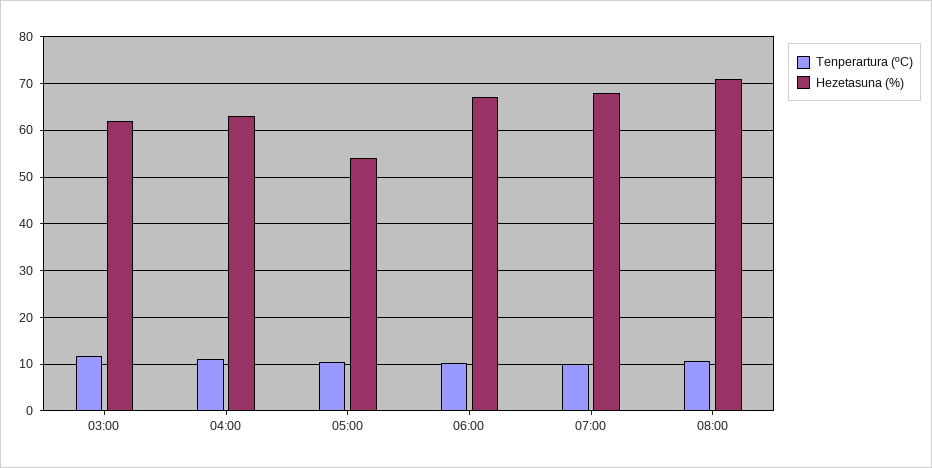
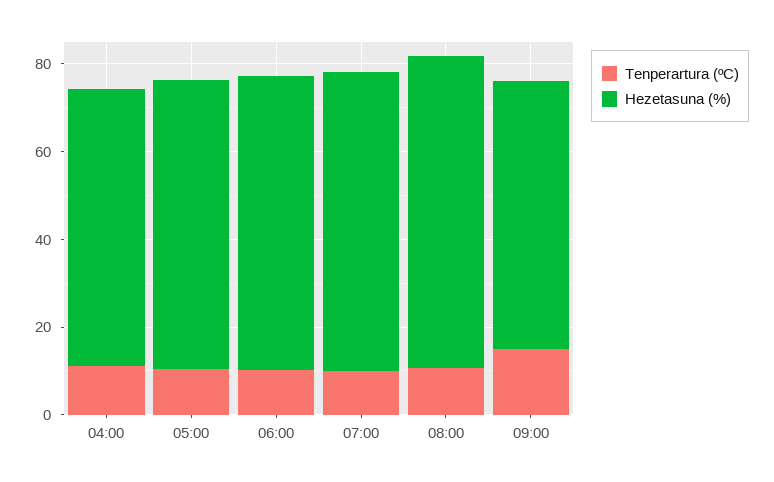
Tenperartura (ºC), 03:00: 12 -> none
Hezetasuna (%), 03:00: 62 -> none
Hezetasuna (%), 05:00: 54 -> 65
Tenperartura (ºC), 09:00: none -> 15
Hezetasuna (%), 09:00: none -> 60

